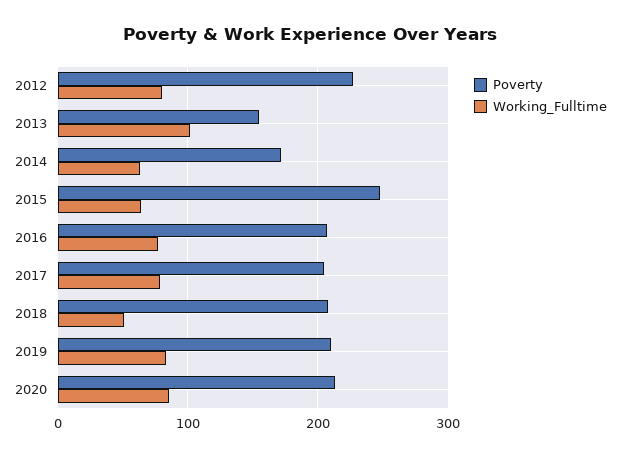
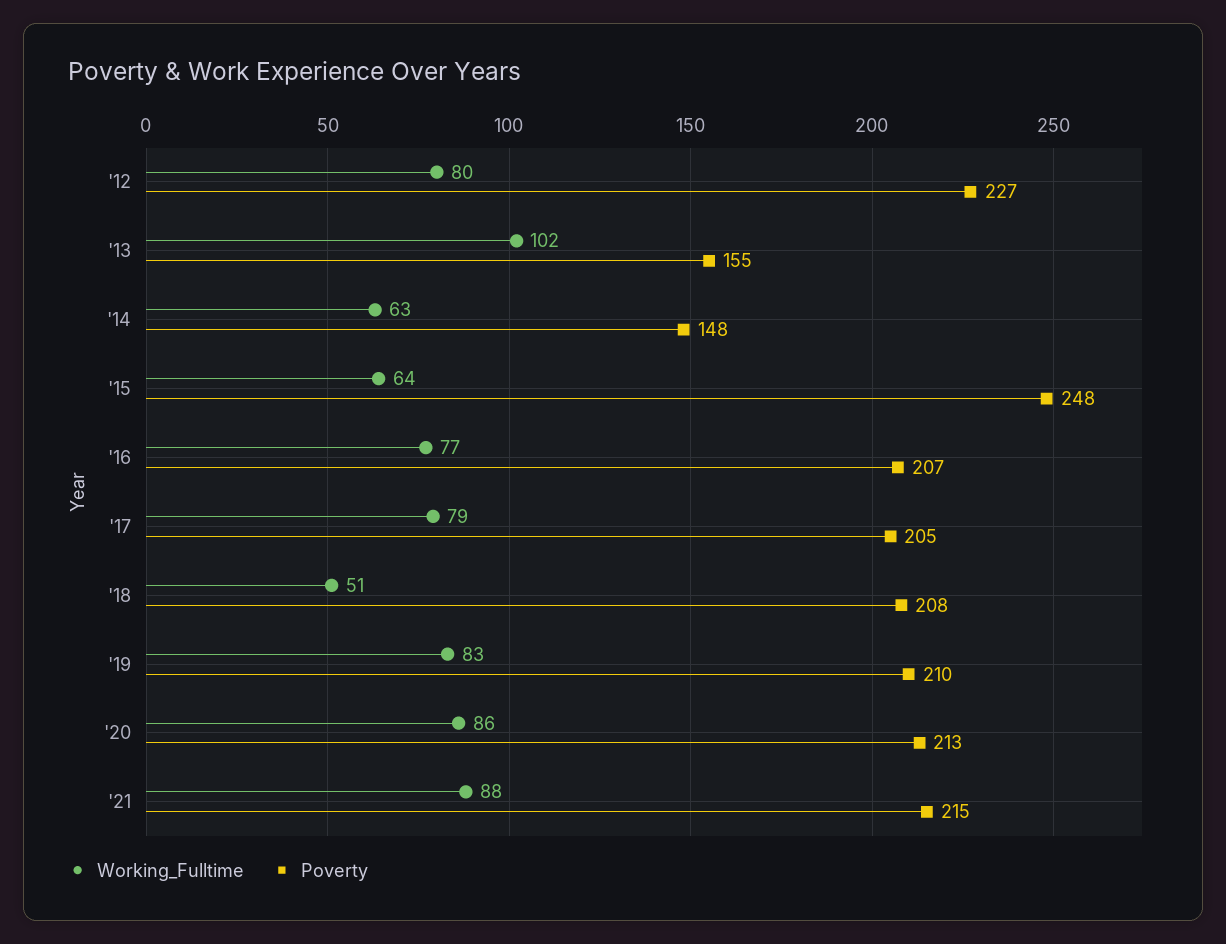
Poverty, 2014: 170 -> 148
Working_Fulltime, '21: none -> 88
Poverty, '21: none -> 215

